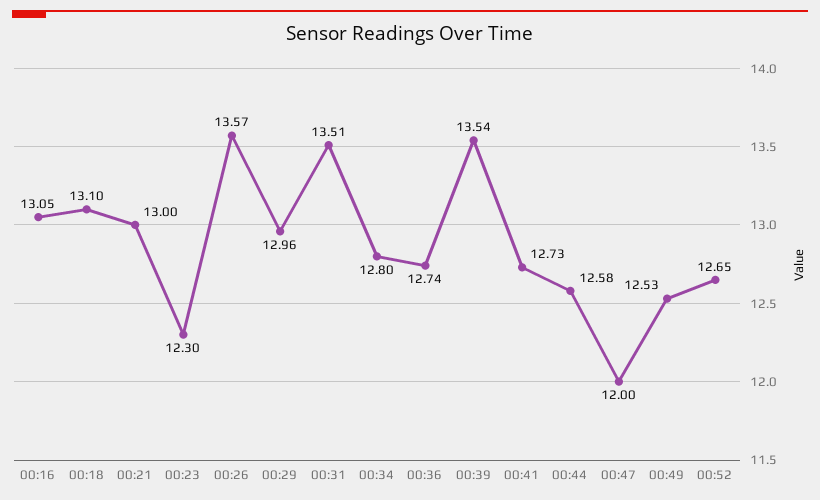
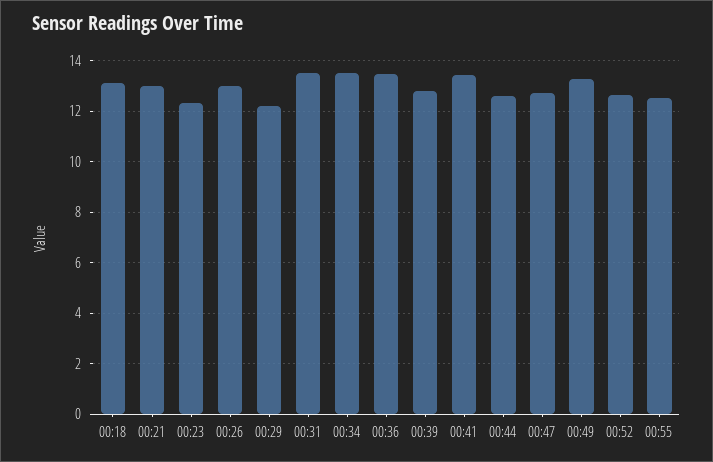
00:16: 13.05 -> none
00:26: 13.57 -> 13
00:29: 12.96 -> 12.25
00:34: 12.8 -> 13.5
00:36: 12.74 -> 13.5
00:39: 13.54 -> 12.75
00:41: 12.73 -> 13.5
00:47: 12 -> 12.75
00:49: 12.53 -> 13.25
00:55: none -> 12.5

